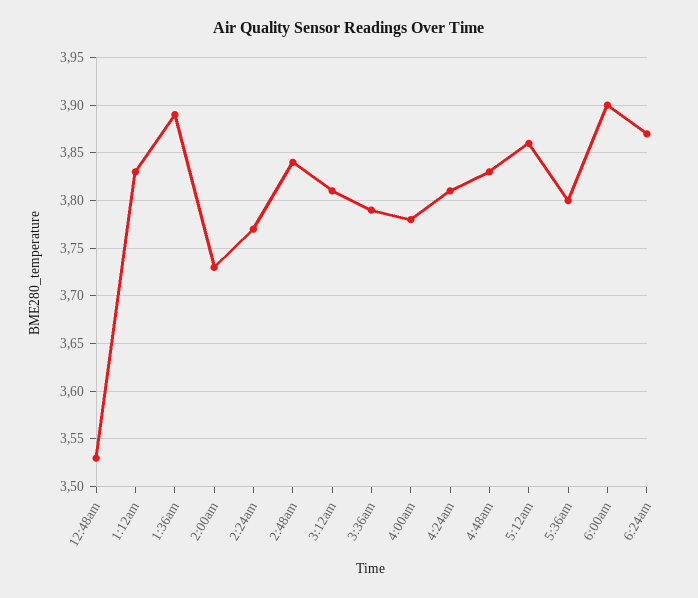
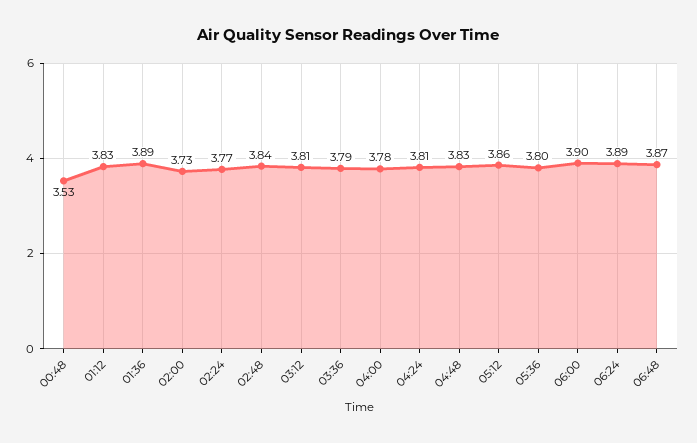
6:24am: 3.87 -> 3.89
06:48: none -> 3.87

